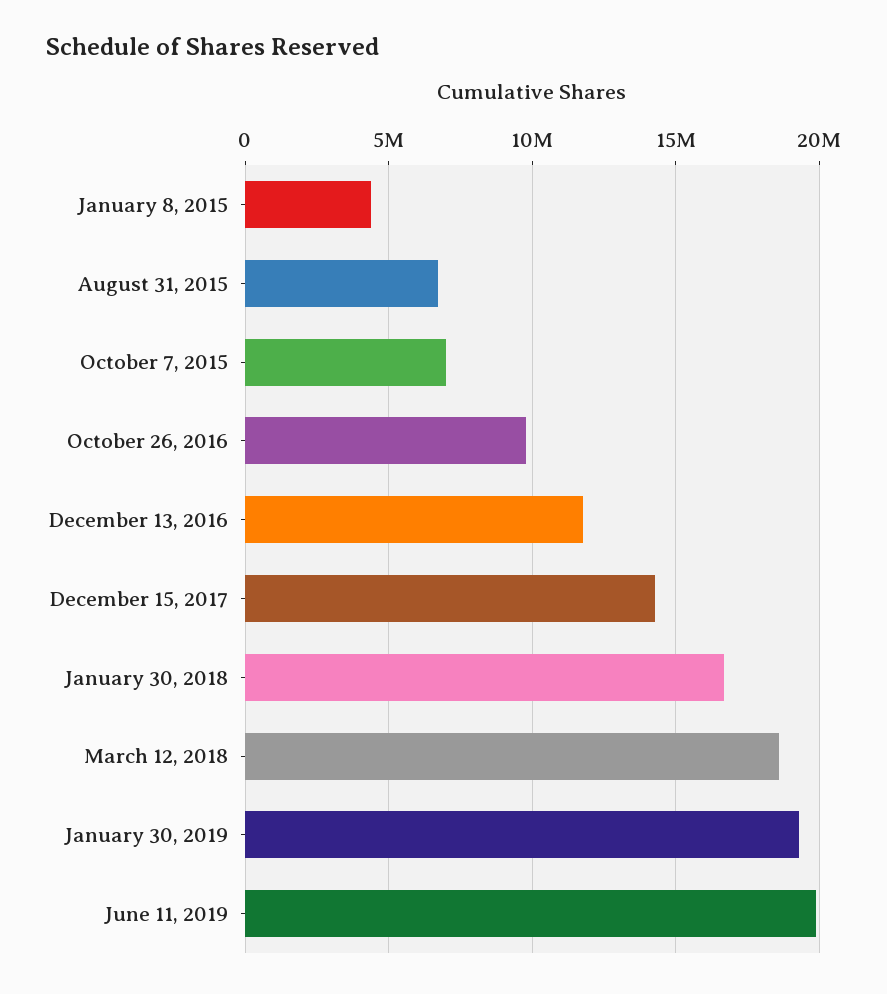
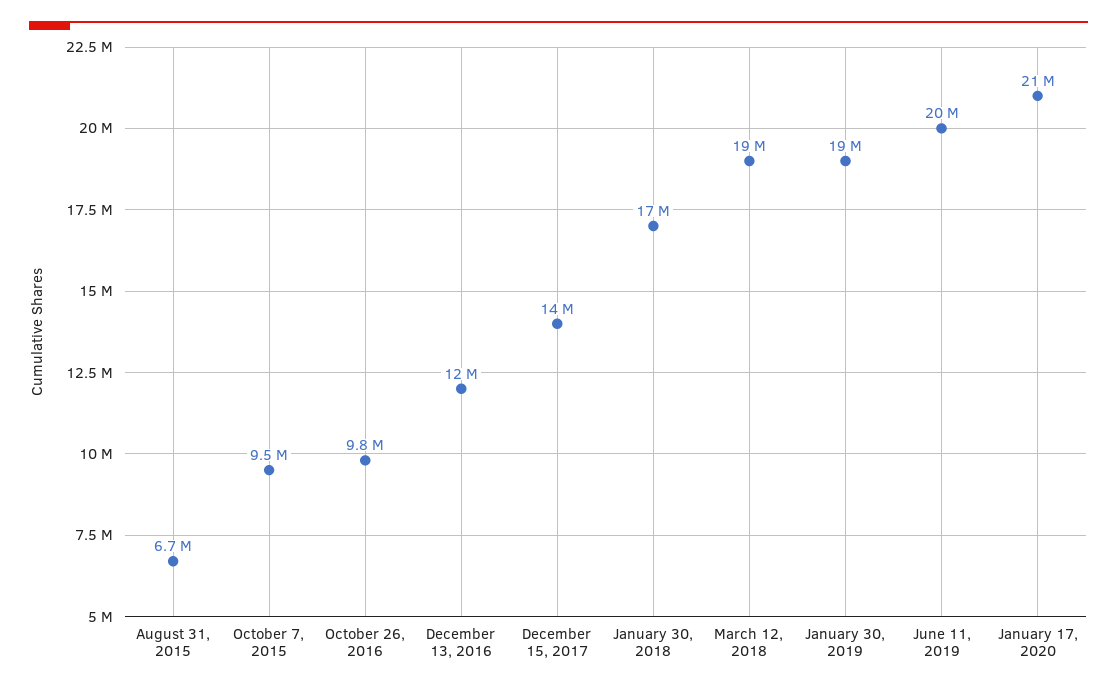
January 8, 2015: 4500000 -> none
October 7, 2015: 7000000 -> 9500000
January 17, 2020: none -> 21000000

